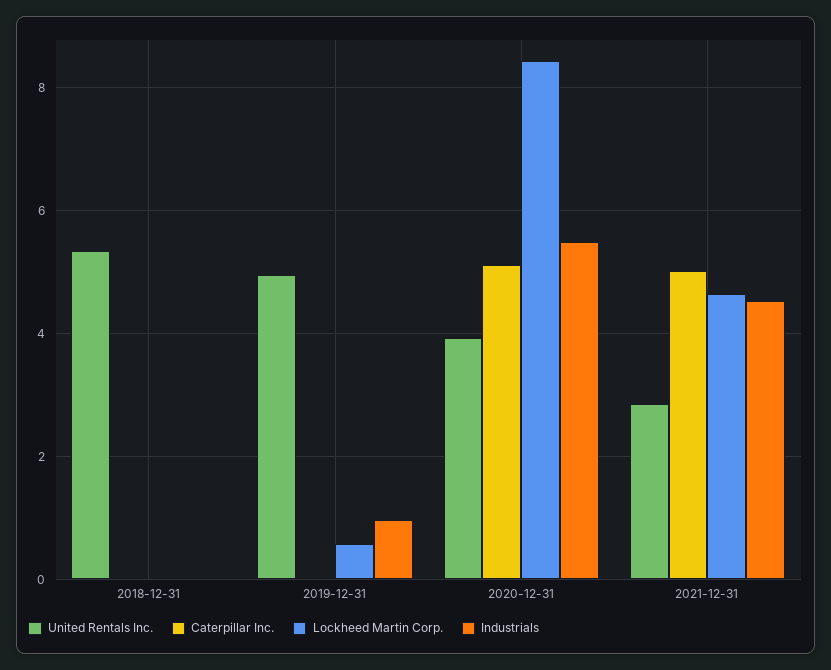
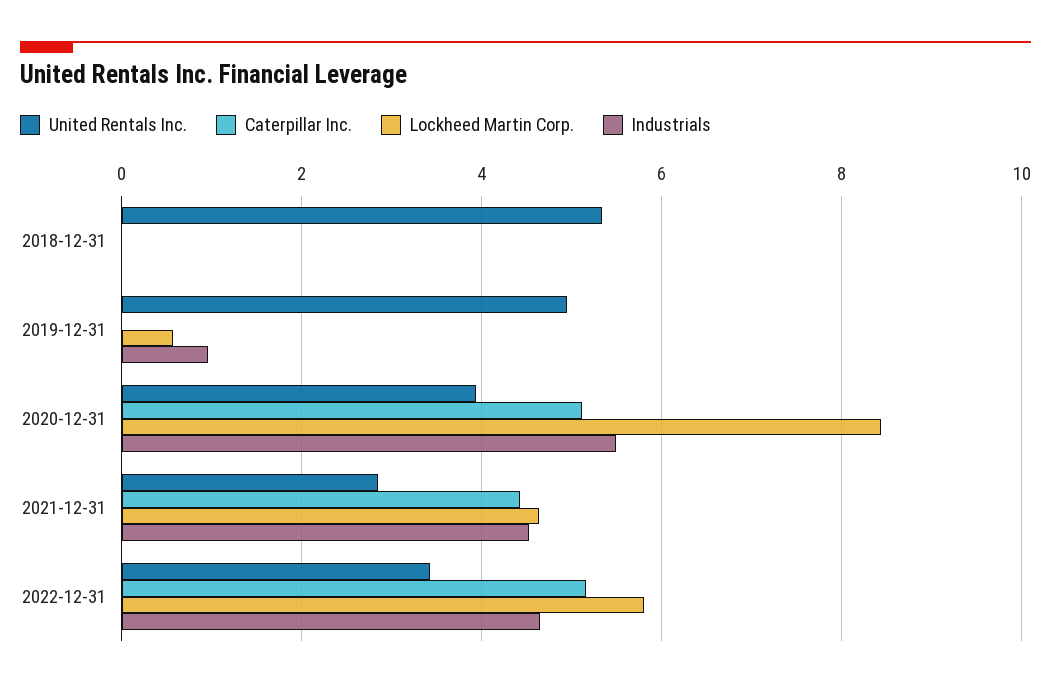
Caterpillar Inc., 2021-12-31: 5 -> 4.4
United Rentals Inc., 2022-12-31: none -> 3.4
Caterpillar Inc., 2022-12-31: none -> 5.2
Lockheed Martin Corp., 2022-12-31: none -> 5.8
Industrials, 2022-12-31: none -> 4.6

